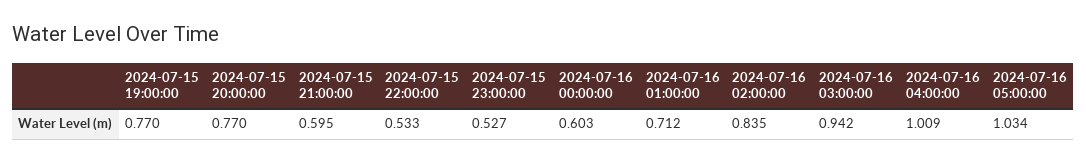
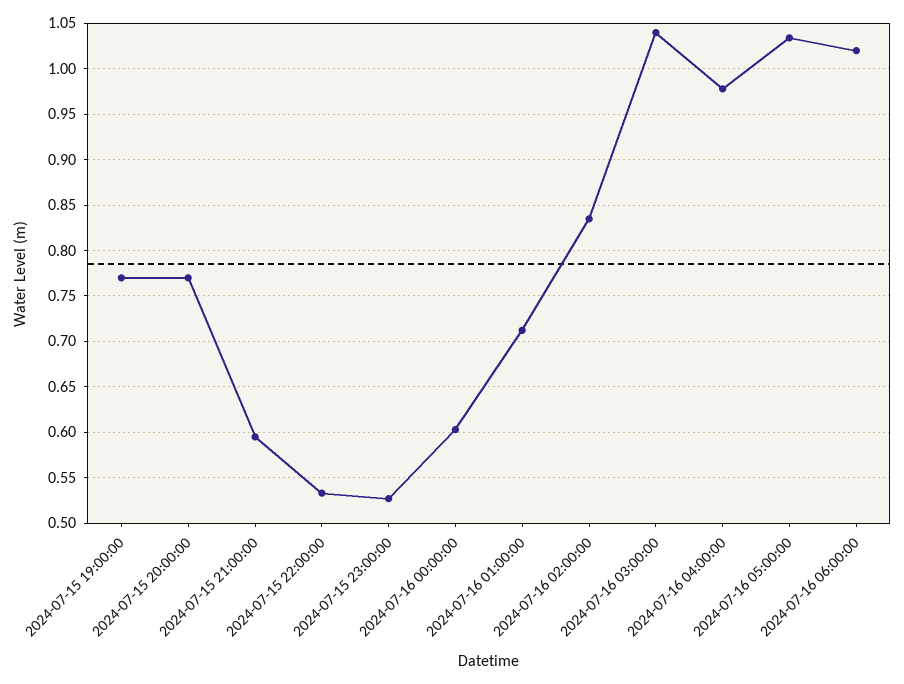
2024-07-16 03:00:00: 0.942 -> 1.04
2024-07-16 04:00:00: 1.009 -> 0.98
2024-07-16 06:00:00: none -> 1.02

